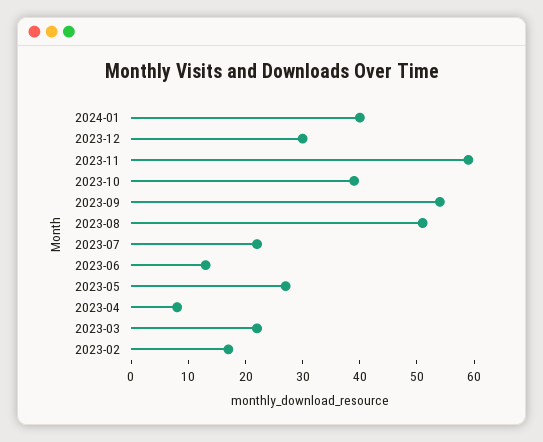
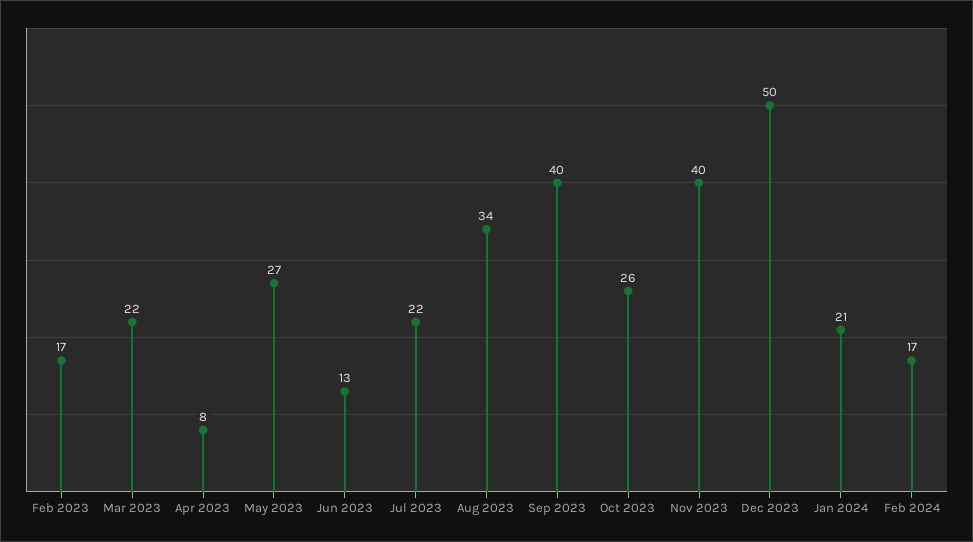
2024-01: 40 -> 21
2023-12: 30 -> 50
2023-11: 60 -> 40
2023-10: 40 -> 26
2023-09: 55 -> 40
2023-08: 50 -> 34
Feb 2024: none -> 17

